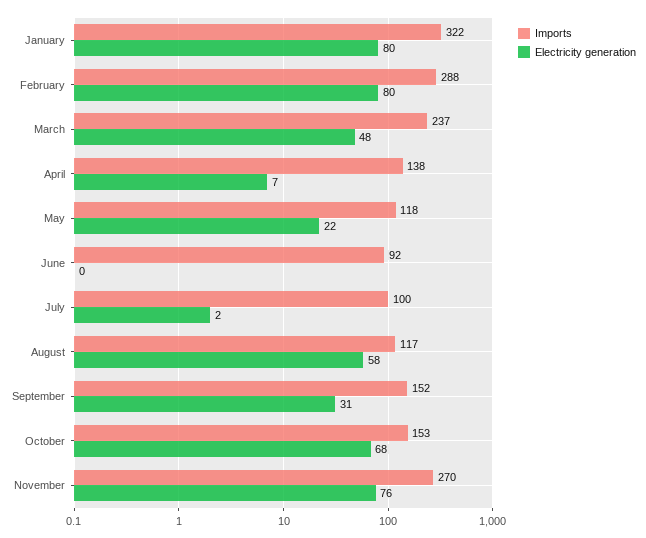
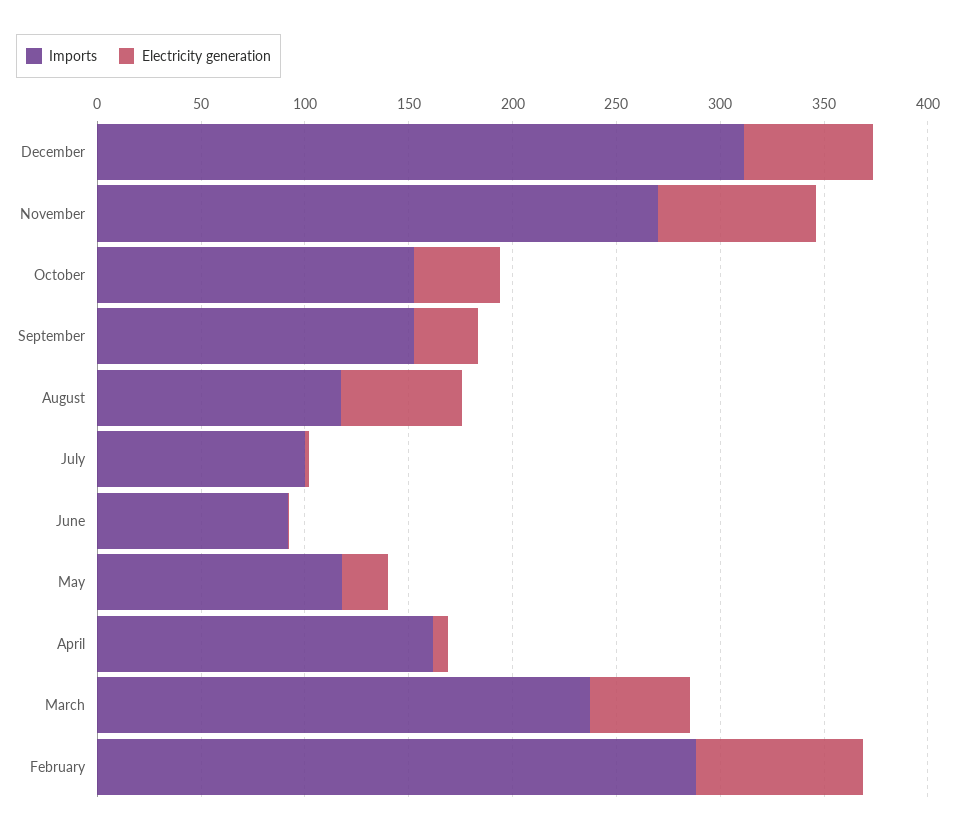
Imports, January: 322 -> none
Electricity generation, January: 80 -> none
Imports, April: 138 -> 160
Electricity generation, October: 68 -> 40
Imports, December: none -> 310
Electricity generation, December: none -> 60

